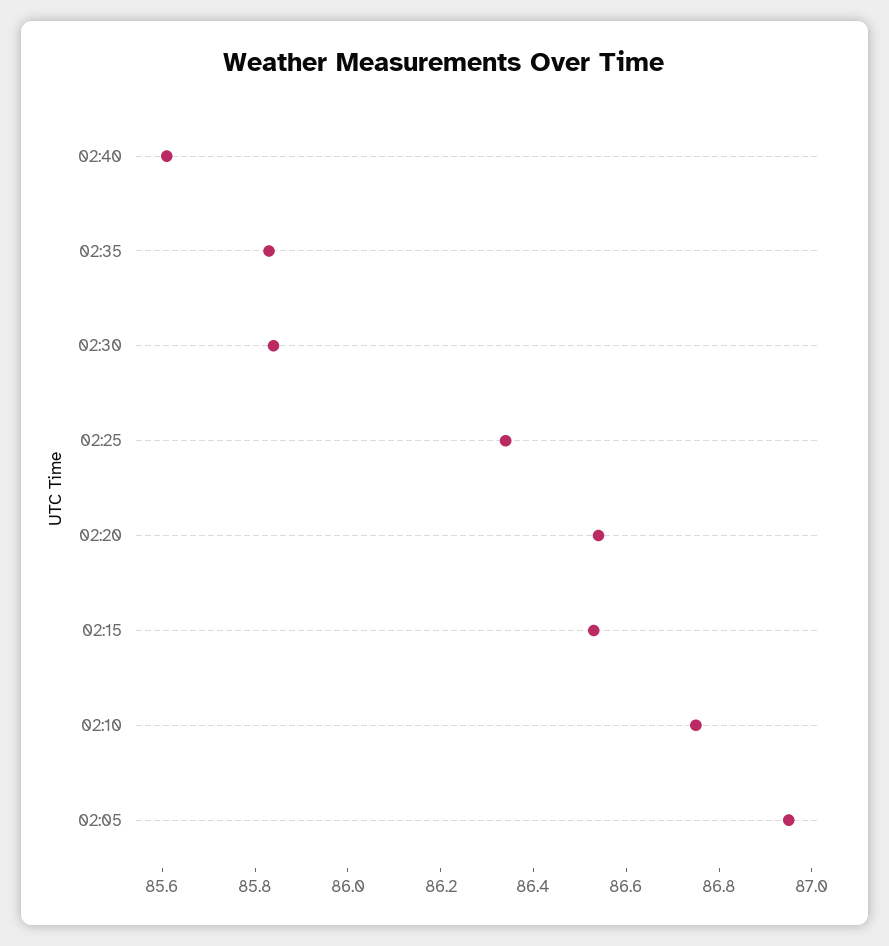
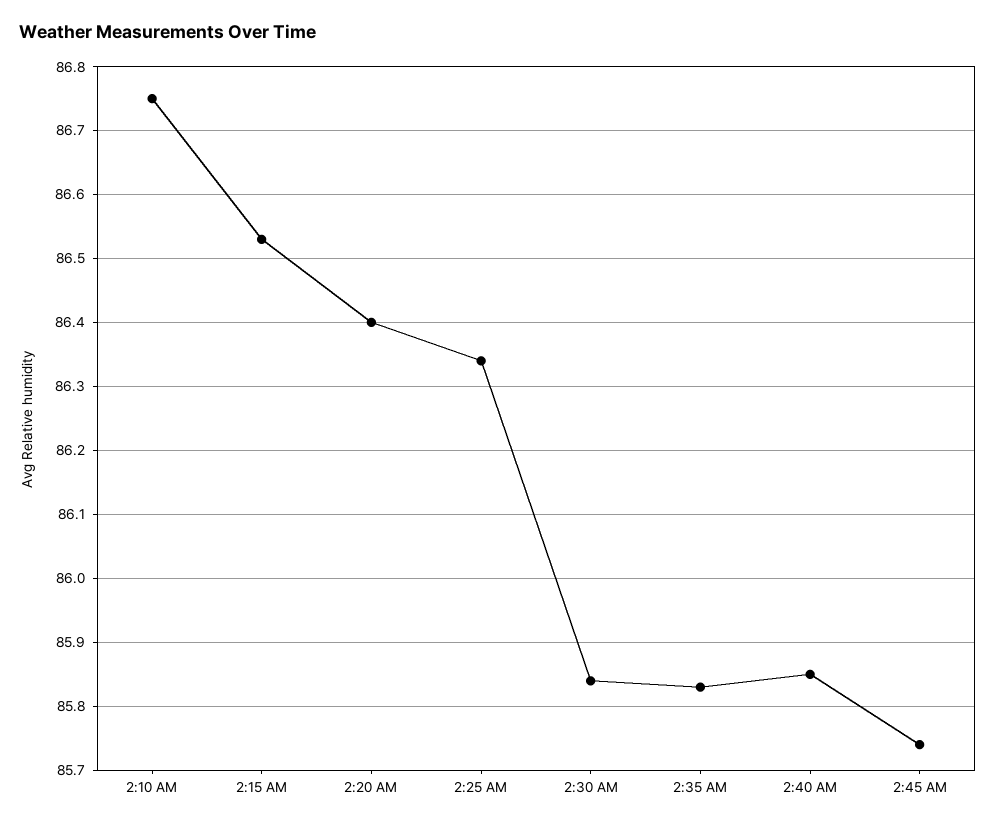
02:40: 85.6 -> 85.85
02:20: 86.55 -> 86.4
02:05: 86.95 -> none
2:45 AM: none -> 85.74

